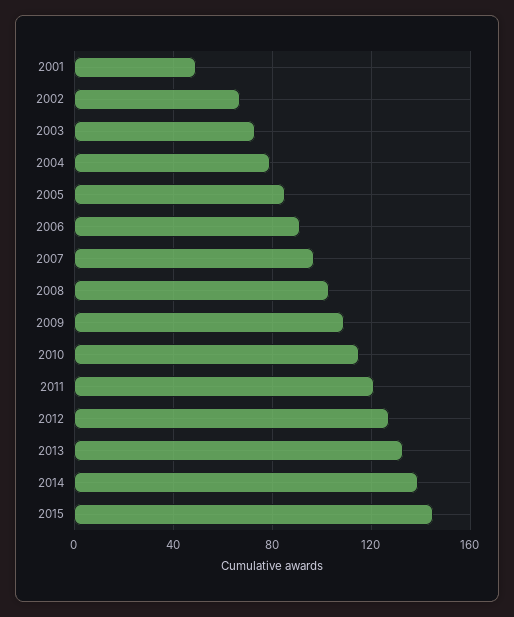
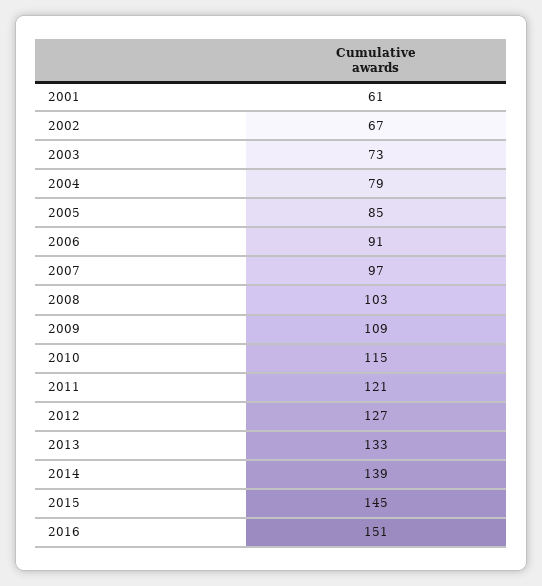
2001: 50 -> 61
2016: none -> 151

